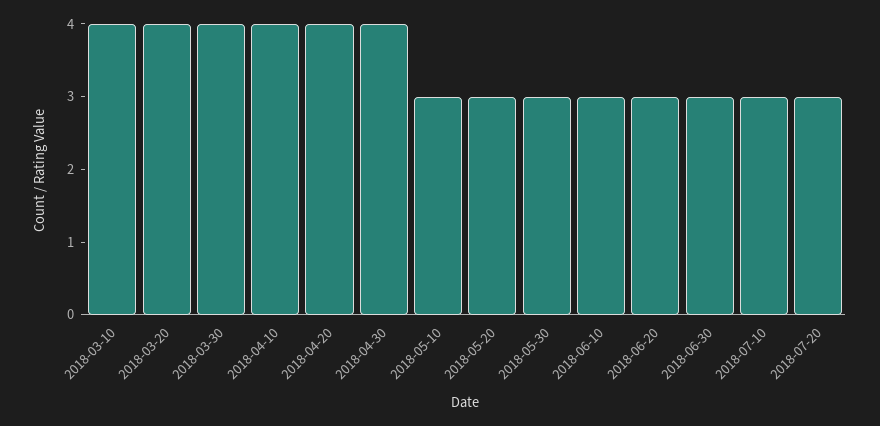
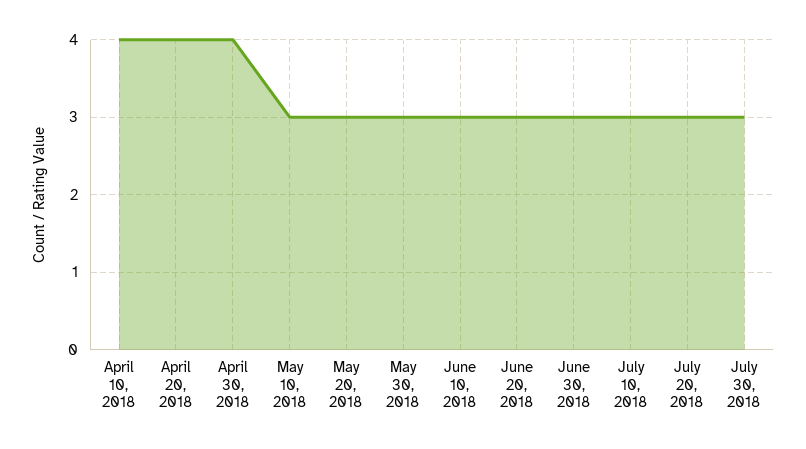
2018-03-10: 4 -> none
2018-03-20: 4 -> none
2018-03-30: 4 -> none
July 30, 2018: none -> 3

